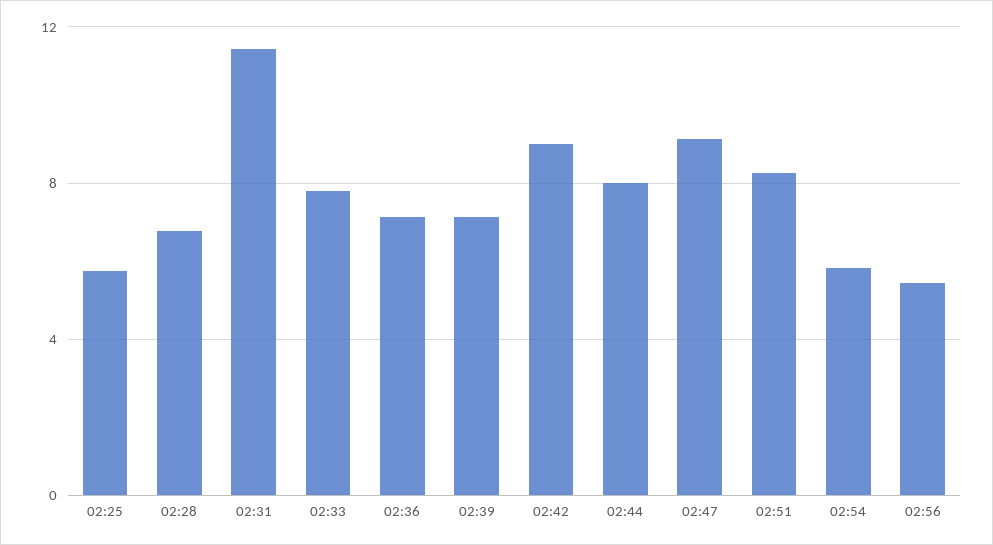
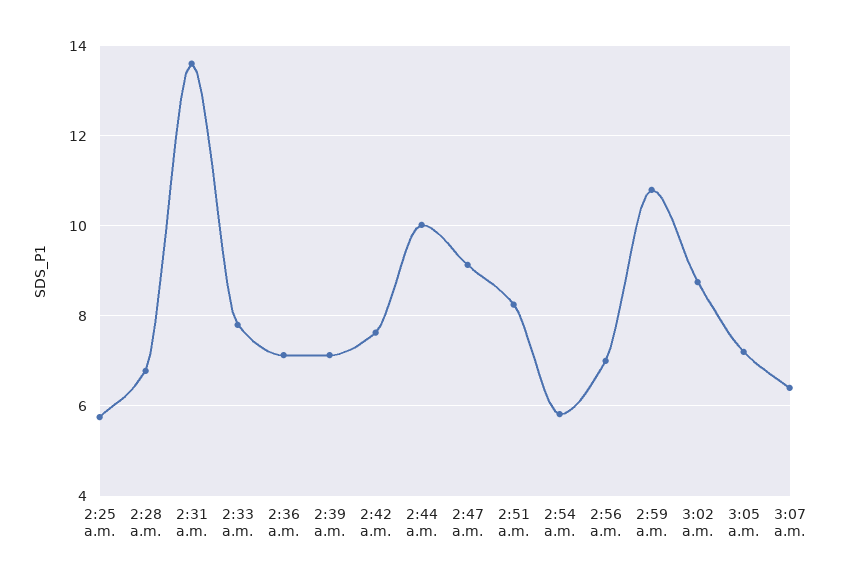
02:31: 11.5 -> 13.6
02:42: 9 -> 7.6
02:44: 8 -> 10
02:56: 5.5 -> 7
2:59 a.m.: none -> 10.8
3:02 a.m.: none -> 8.8
3:05 a.m.: none -> 7.2
3:07 a.m.: none -> 6.4

